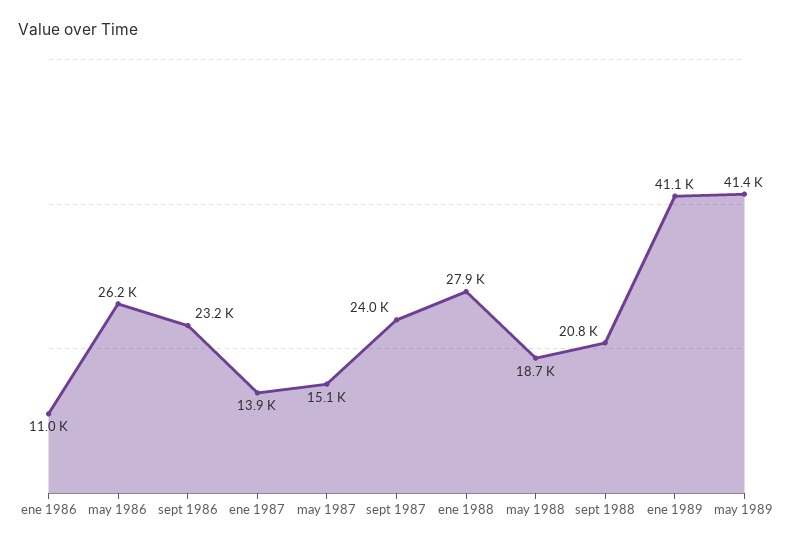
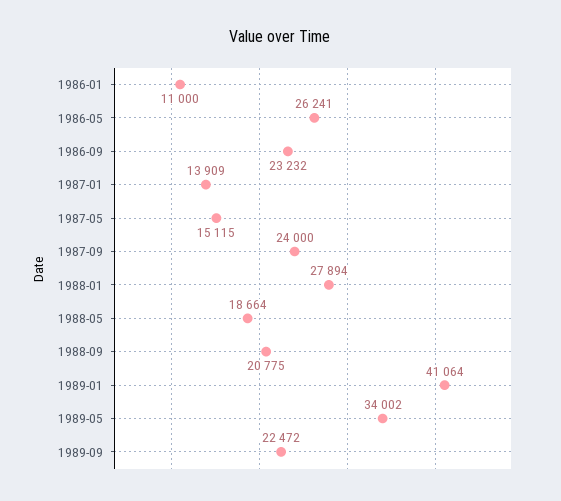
may 1989: 41400 -> 34002
1989-09: none -> 22472

